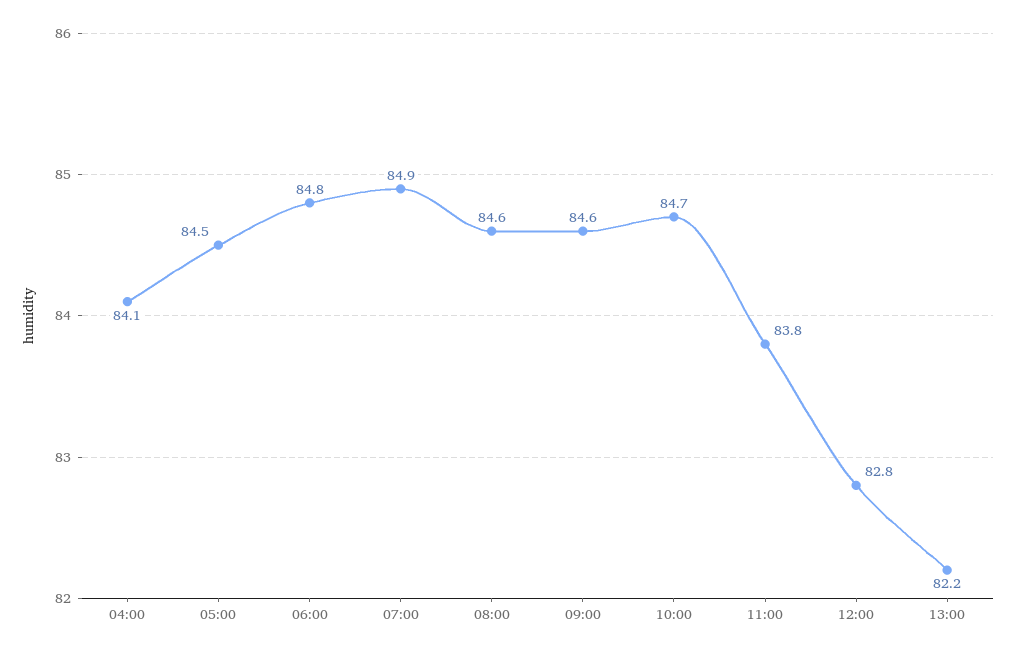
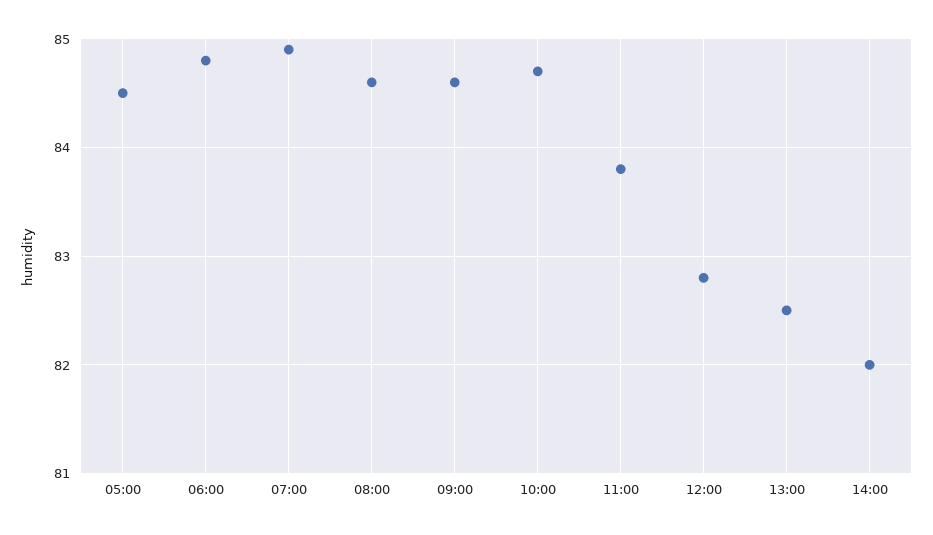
04:00: 84.1 -> none
13:00: 82.2 -> 82.5
14:00: none -> 82

